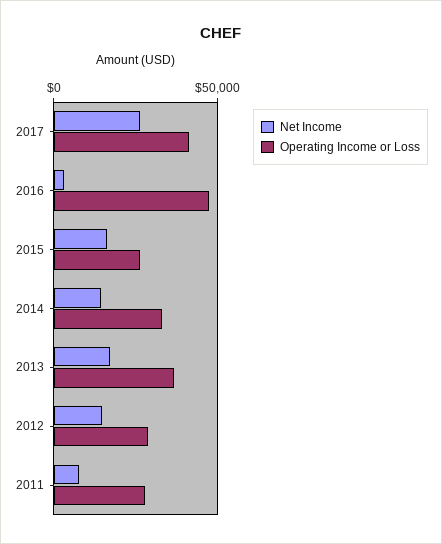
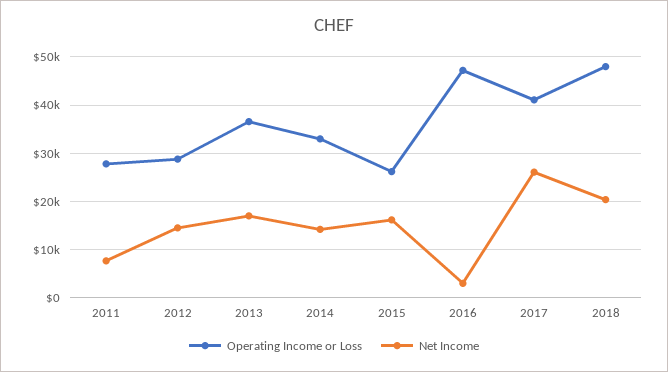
Operating Income or Loss, 2018: none -> 48000
Net Income, 2018: none -> 20000

